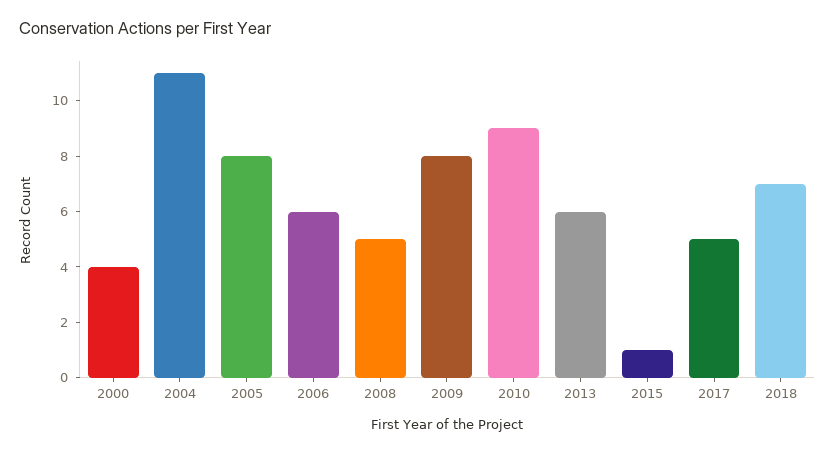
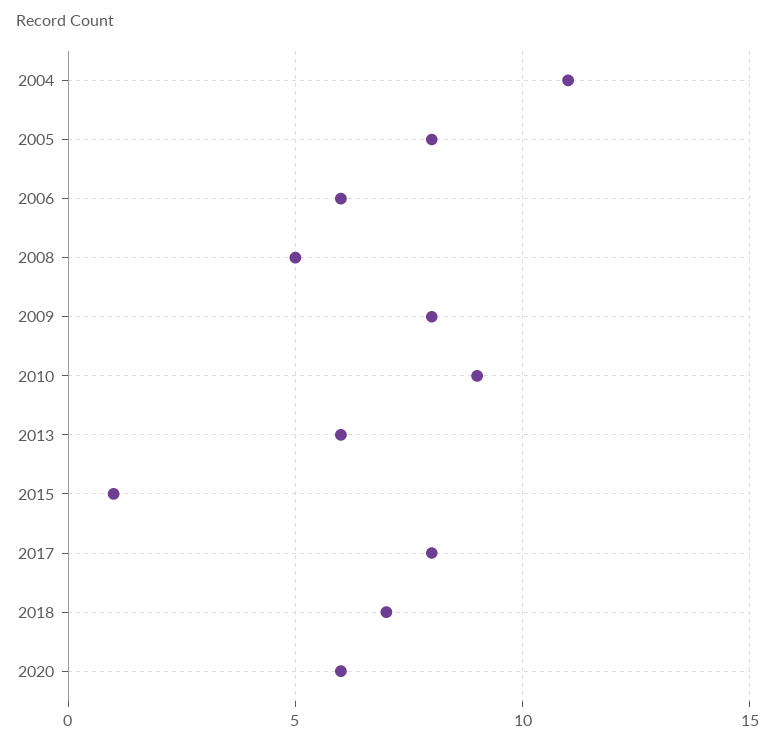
2000: 4 -> none
2017: 5 -> 8
2020: none -> 6

